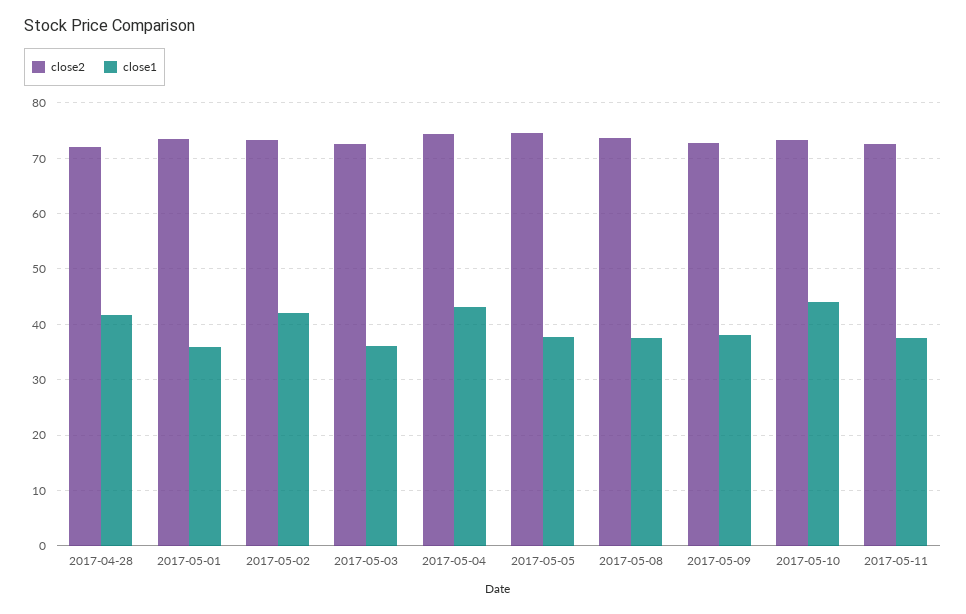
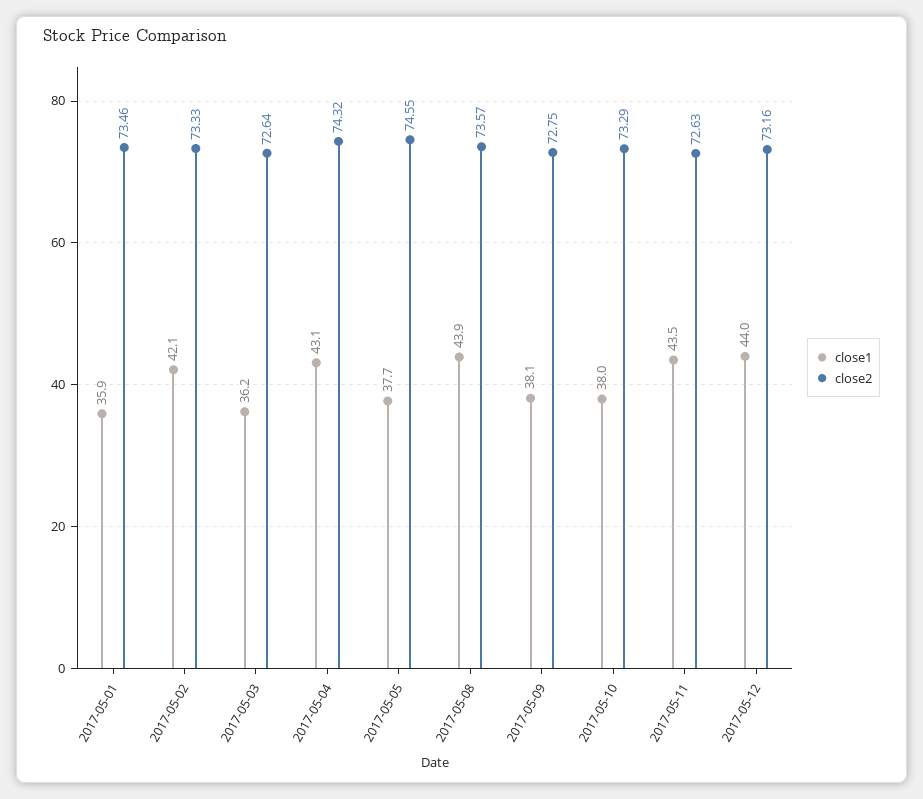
close2, 2017-04-28: 72 -> none
close1, 2017-04-28: 42 -> none
close1, 2017-05-08: 38 -> 43.9
close1, 2017-05-10: 44 -> 38
close1, 2017-05-11: 38 -> 43.5
close1, 2017-05-12: none -> 44
close2, 2017-05-12: none -> 73.16

